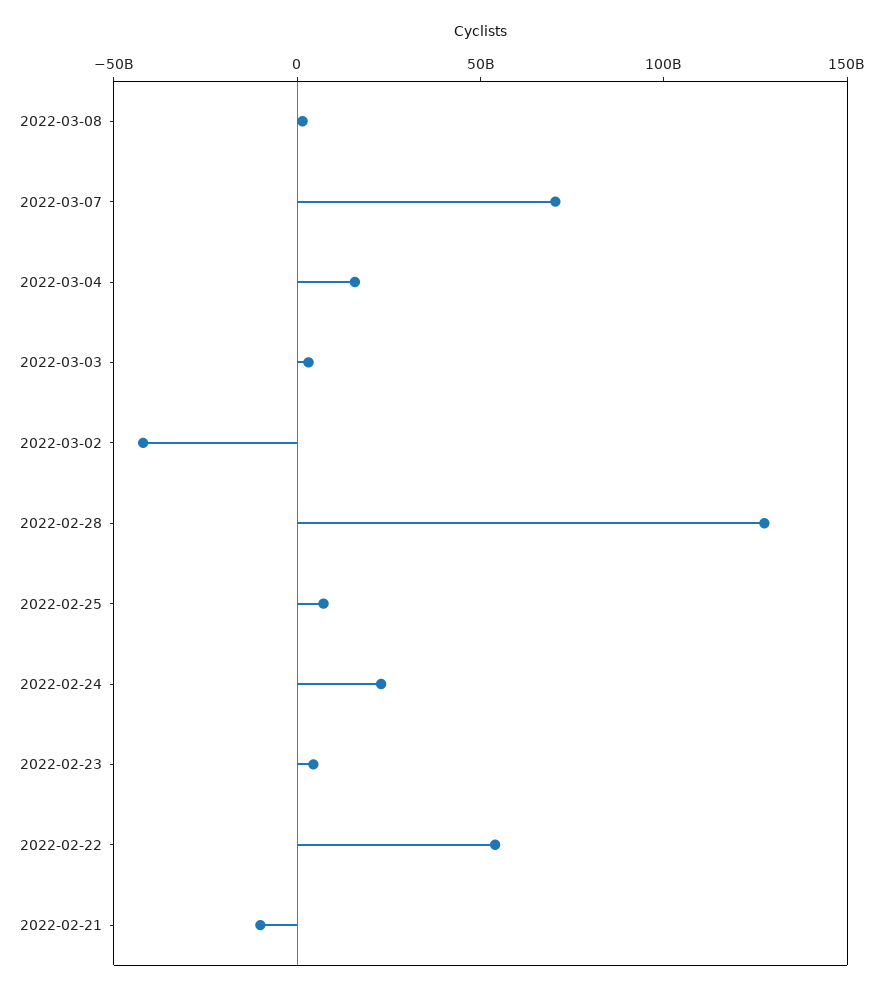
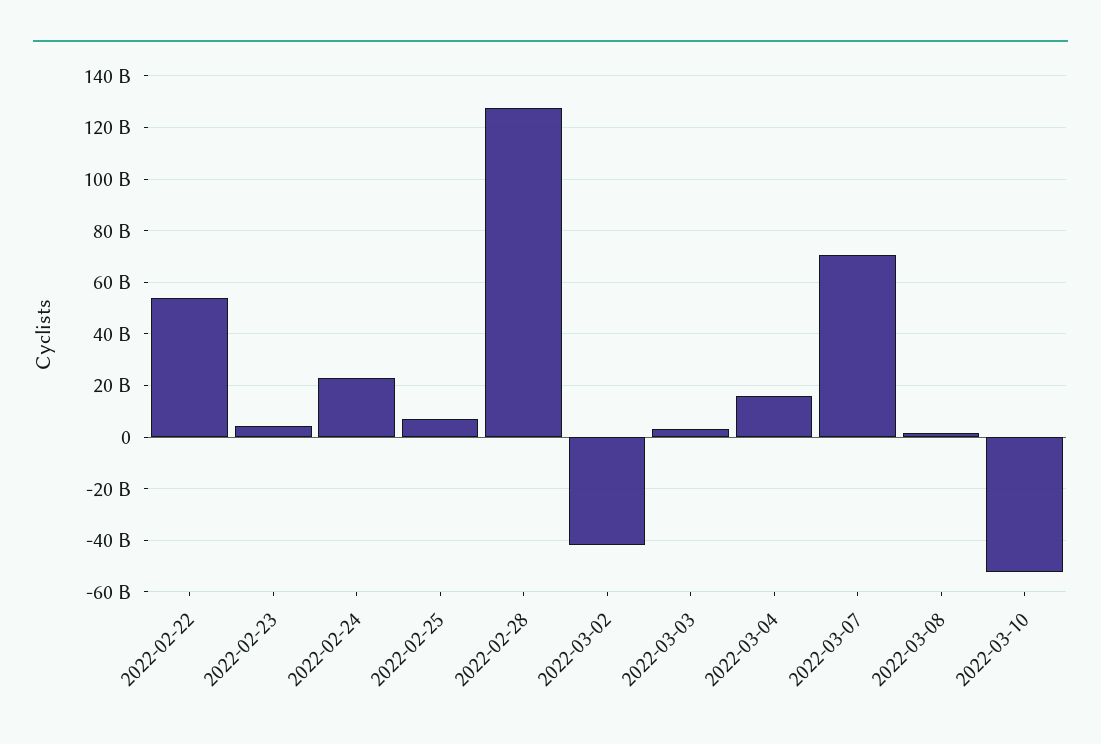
2022-02-21: -10000000000 -> none
2022-03-10: none -> -52500000000

